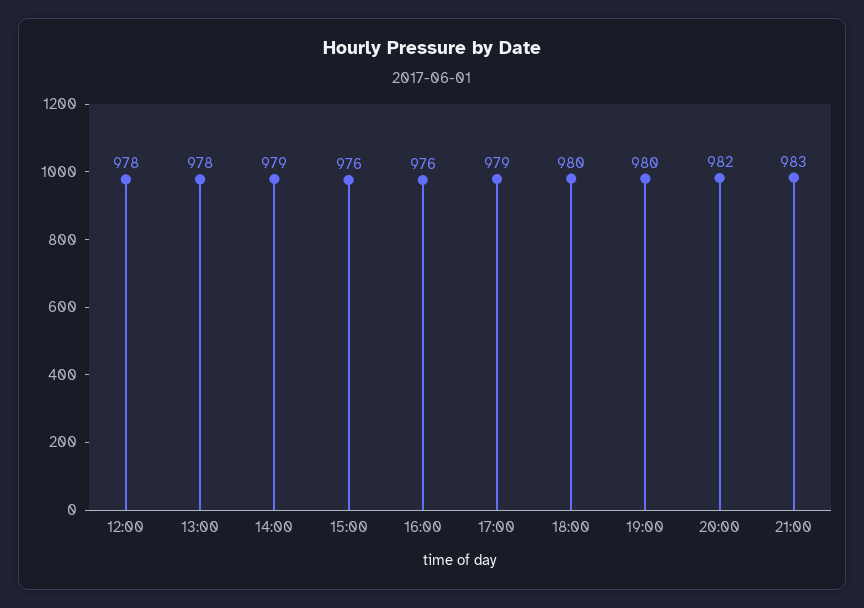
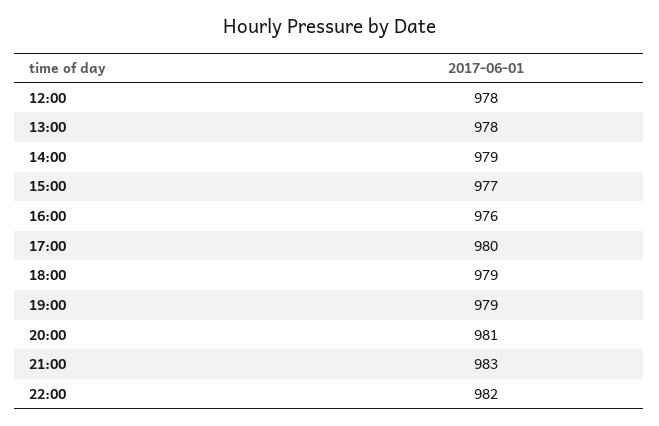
15:00: 976 -> 977
17:00: 979 -> 980
18:00: 980 -> 979
19:00: 980 -> 979
20:00: 982 -> 981
22:00: none -> 982

